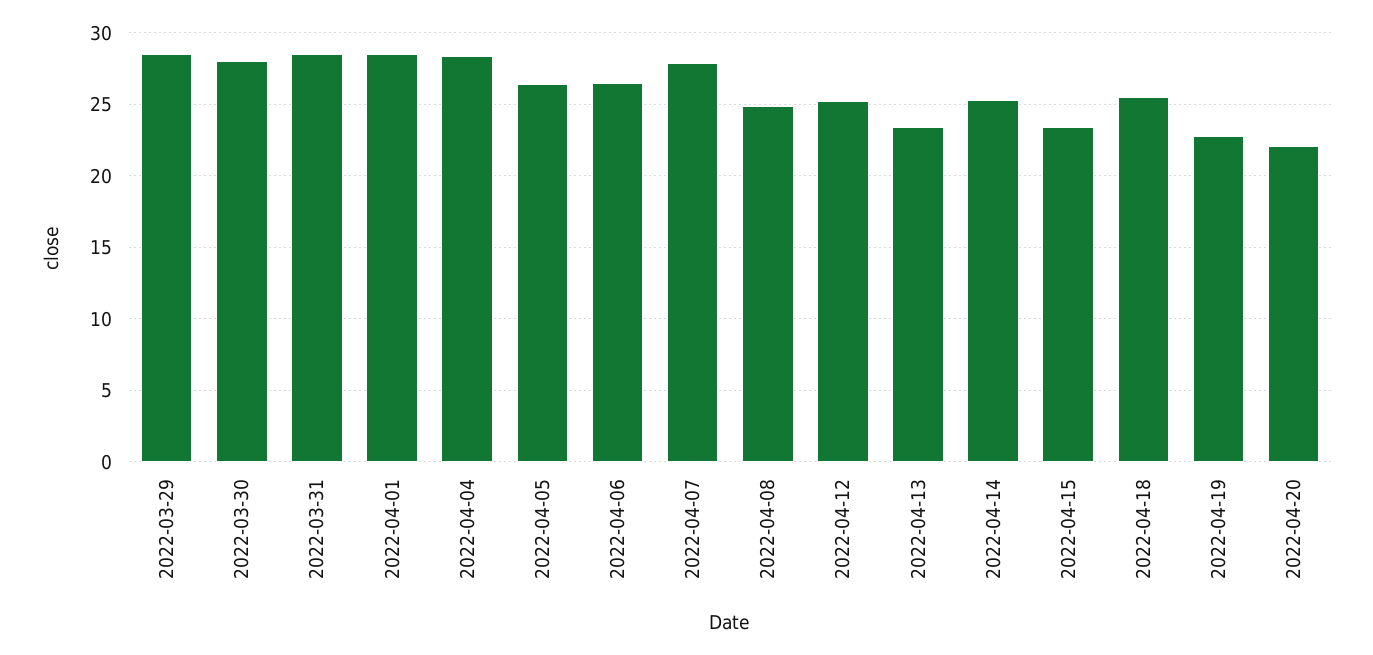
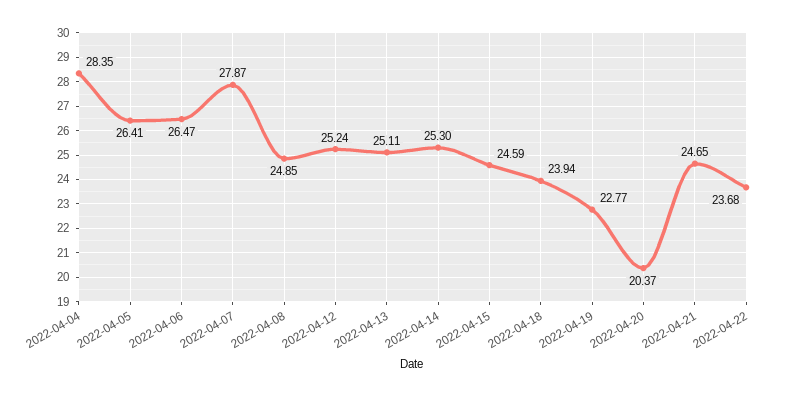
2022-03-29: 28.5 -> none
2022-03-30: 28 -> none
2022-03-31: 28.5 -> none
2022-04-01: 28.5 -> none
2022-04-13: 23.5 -> 25.11
2022-04-15: 23.5 -> 24.59
2022-04-18: 25.5 -> 23.94
2022-04-20: 22 -> 20.37
2022-04-21: none -> 24.65
2022-04-22: none -> 23.68

